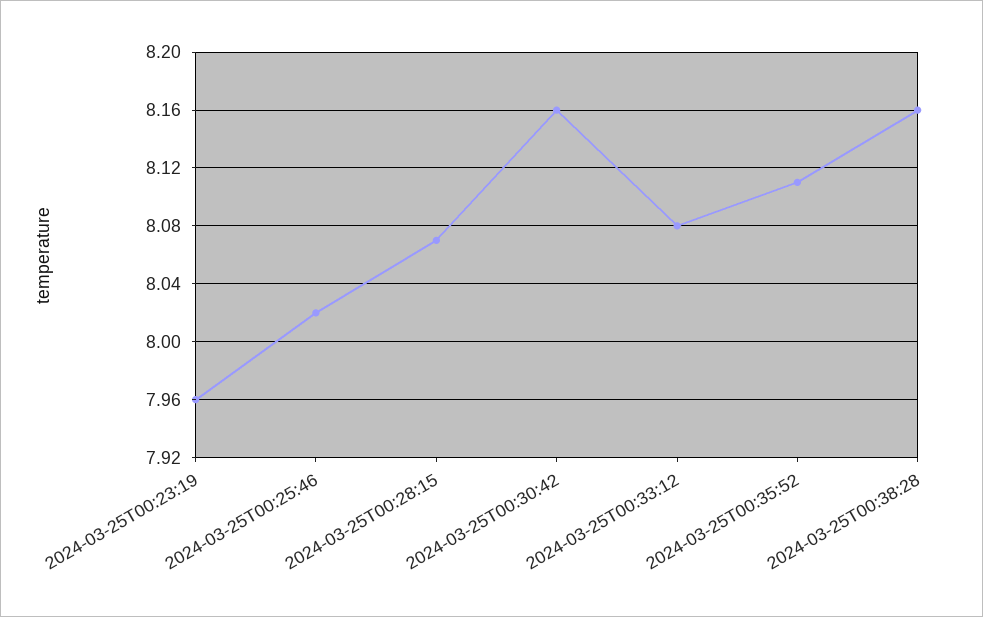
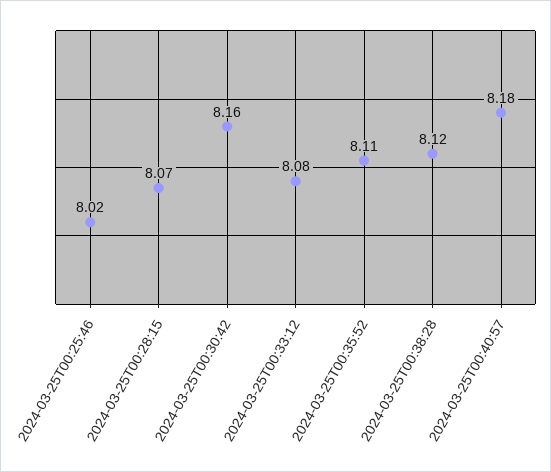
2024-03-25T00:23:19: 7.96 -> none
2024-03-25T00:38:28: 8.16 -> 8.12
2024-03-25T00:40:57: none -> 8.18

